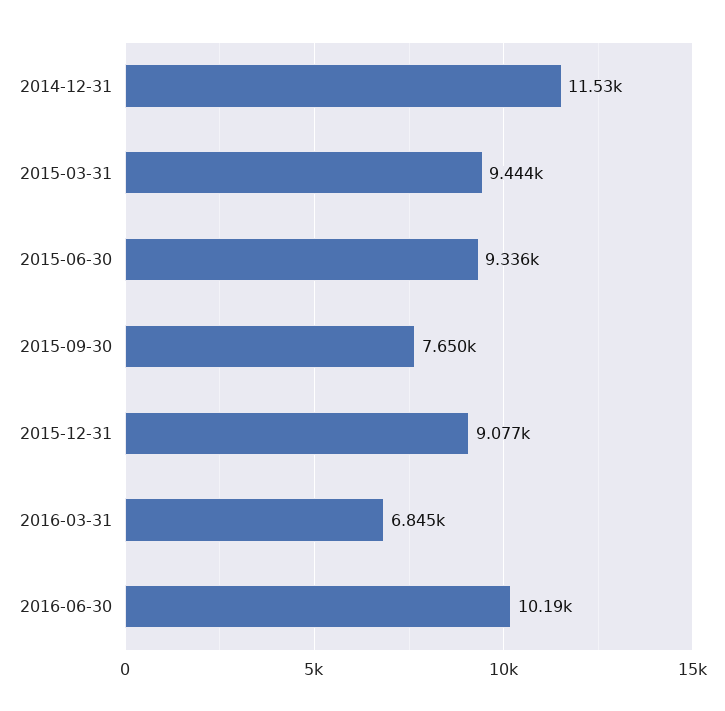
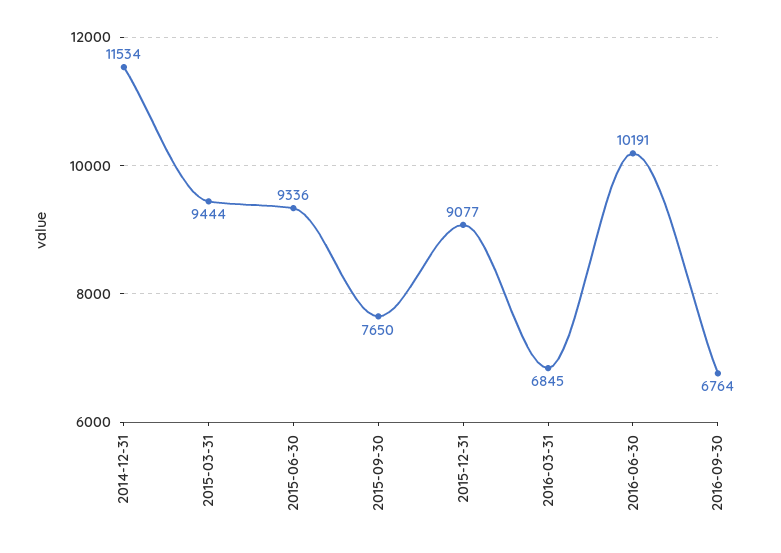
2016-09-30: none -> 6764

